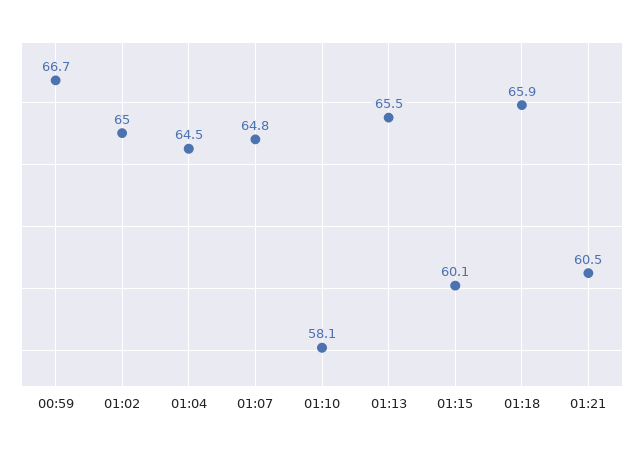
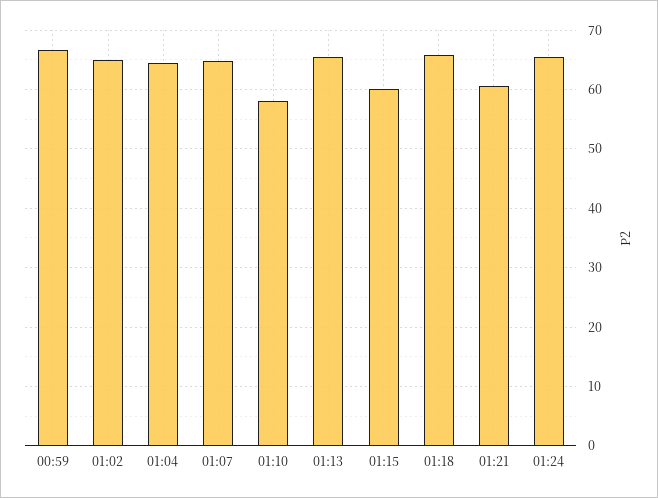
01:24: none -> 66

